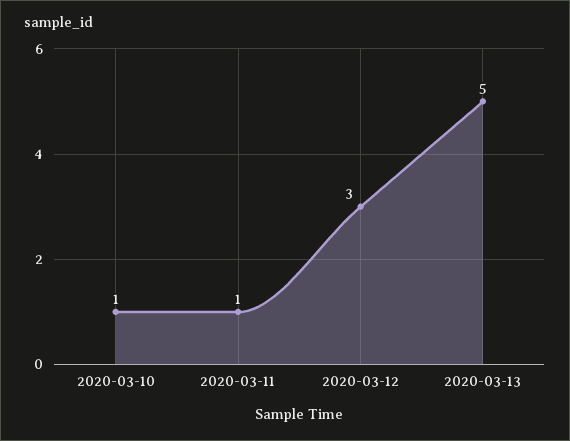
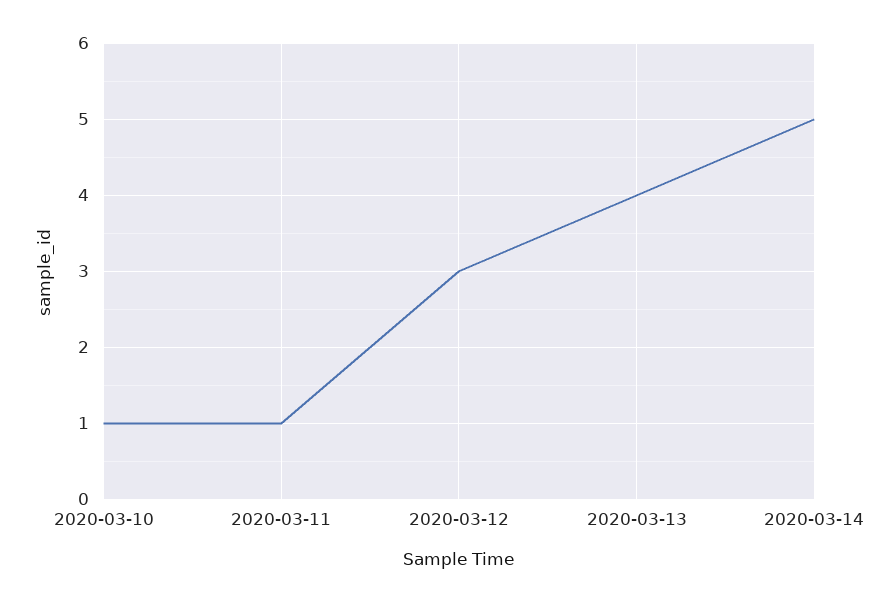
2020-03-13: 5 -> 4
2020-03-14: none -> 5

